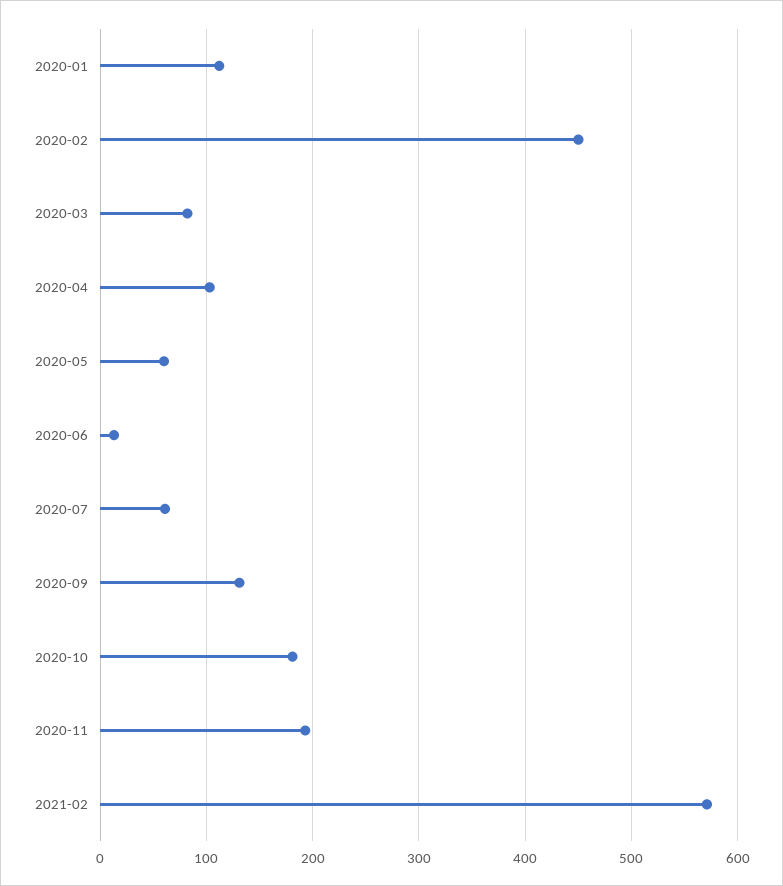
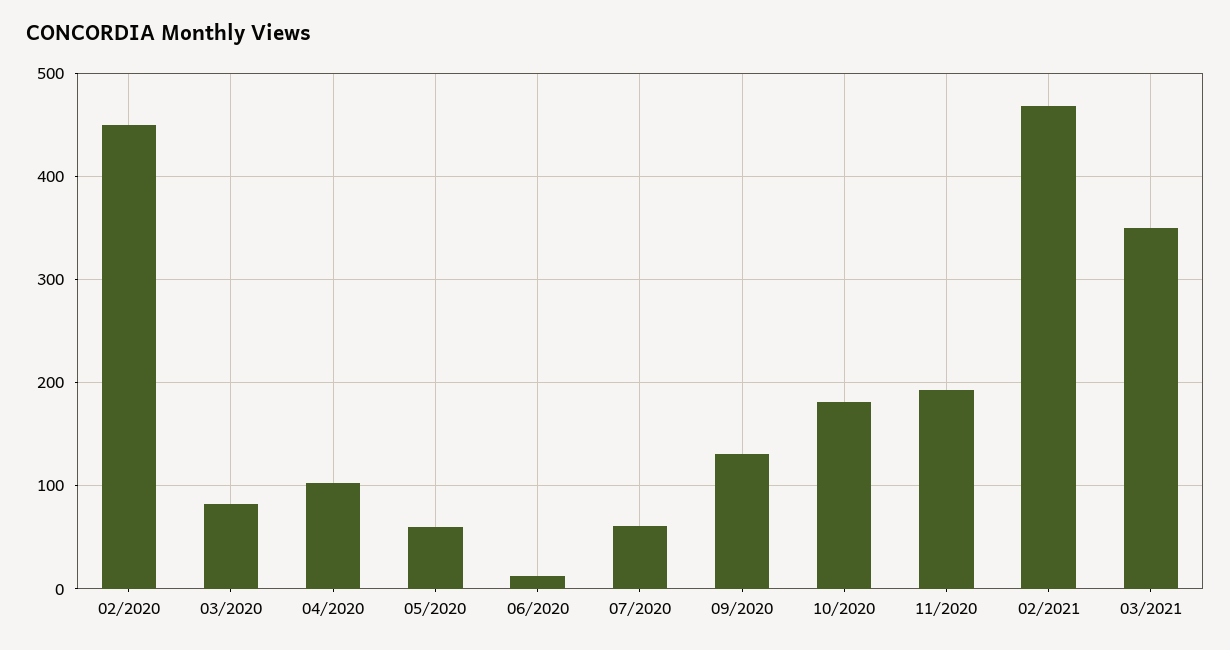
2020-01: 110 -> none
2021-02: 570 -> 470
03/2021: none -> 350

